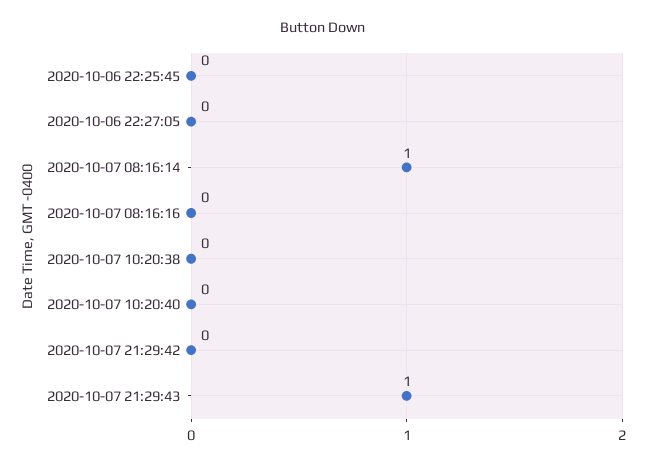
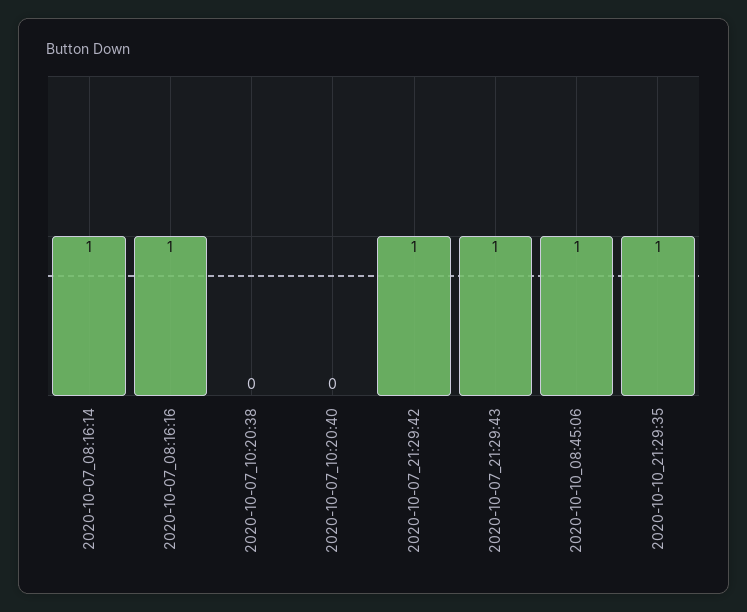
2020-10-06 22:25:45: 0 -> none
2020-10-06 22:27:05: 0 -> none
2020-10-07 08:16:16: 0 -> 1
2020-10-07 21:29:42: 0 -> 1
2020-10-10_08:45:06: none -> 1
2020-10-10_21:29:35: none -> 1

